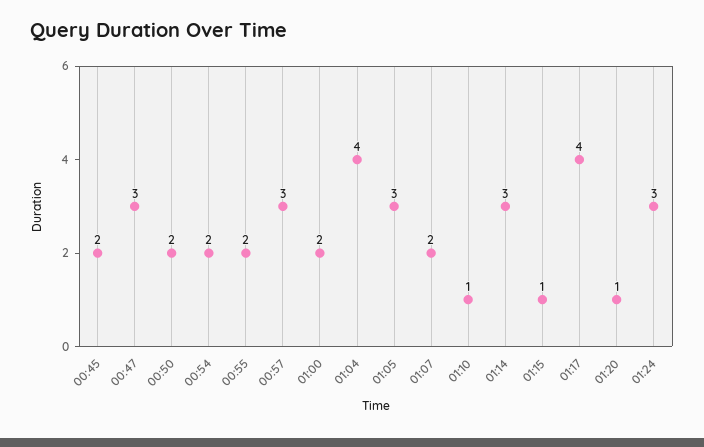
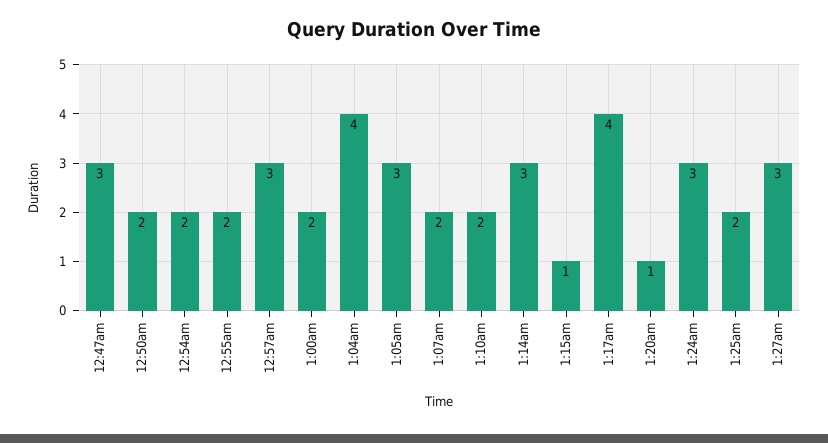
00:45: 2 -> none
01:10: 1 -> 2
1:25am: none -> 2
1:27am: none -> 3

